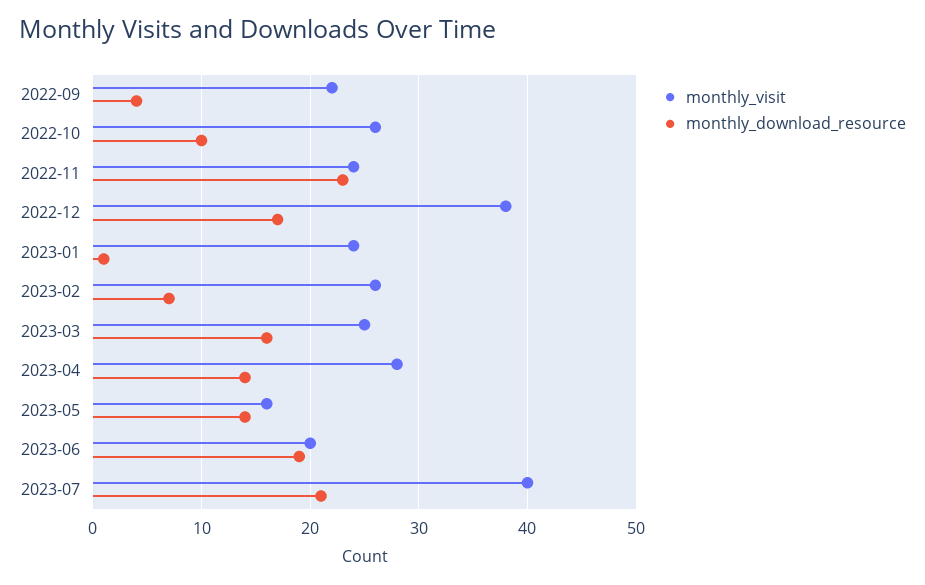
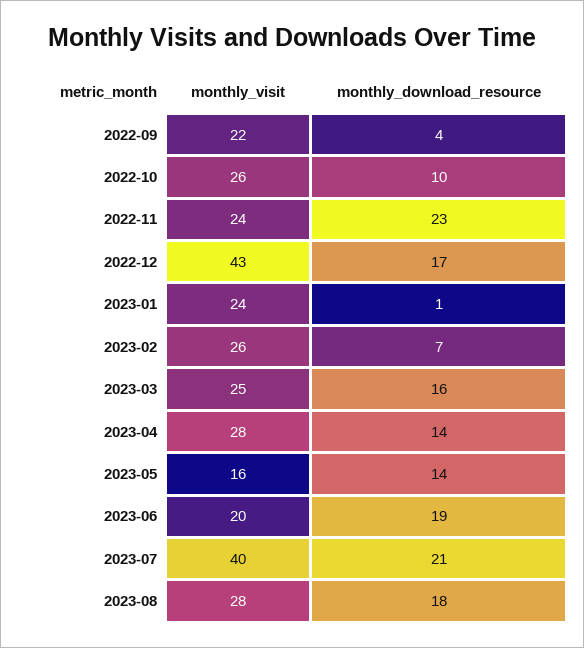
monthly_visit, 2022-12: 38 -> 43
monthly_visit, 2023-08: none -> 28
monthly_download_resource, 2023-08: none -> 18

